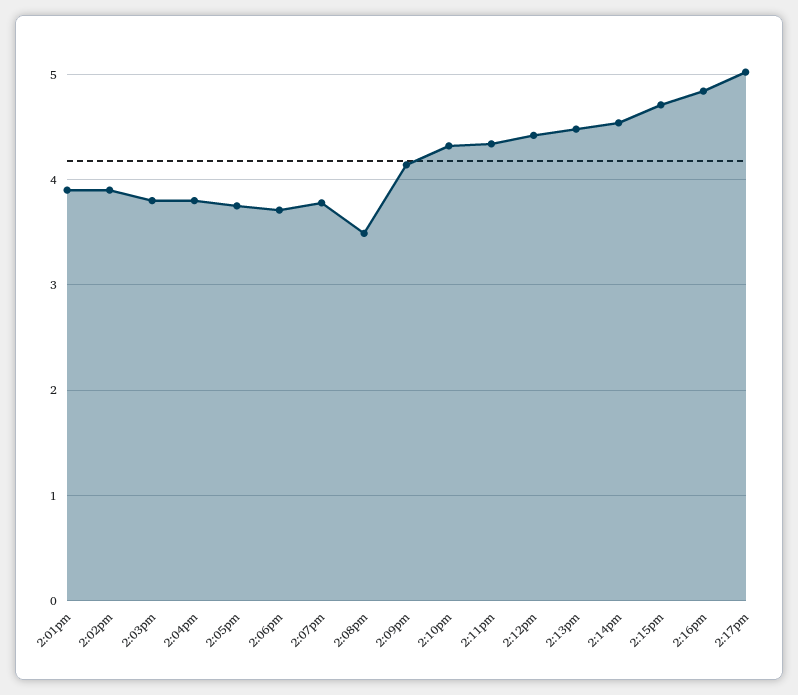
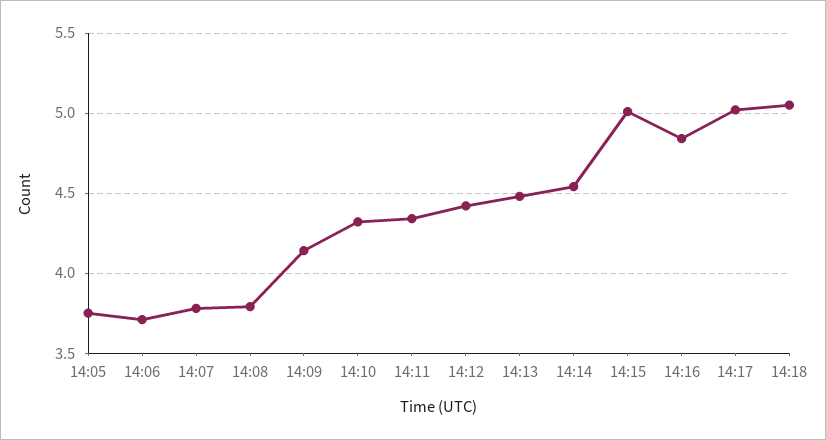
2:01pm: 3.9 -> none
2:02pm: 3.9 -> none
2:03pm: 3.8 -> none
2:04pm: 3.8 -> none
2:08pm: 3.5 -> 3.8
2:15pm: 4.7 -> 5
14:18: none -> 5.05

